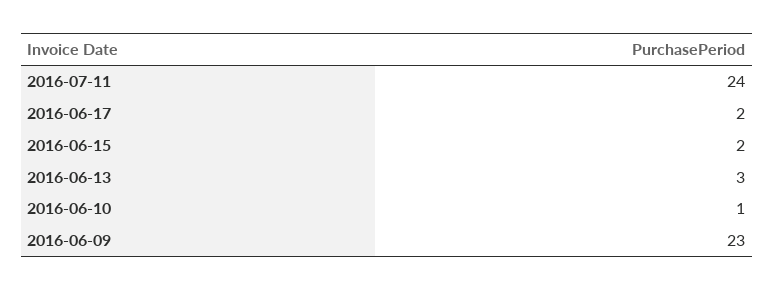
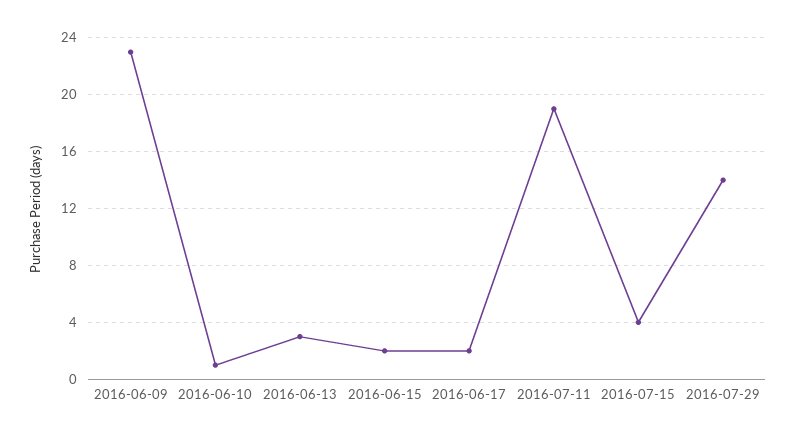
2016-07-11: 24 -> 19
2016-07-15: none -> 4
2016-07-29: none -> 14

